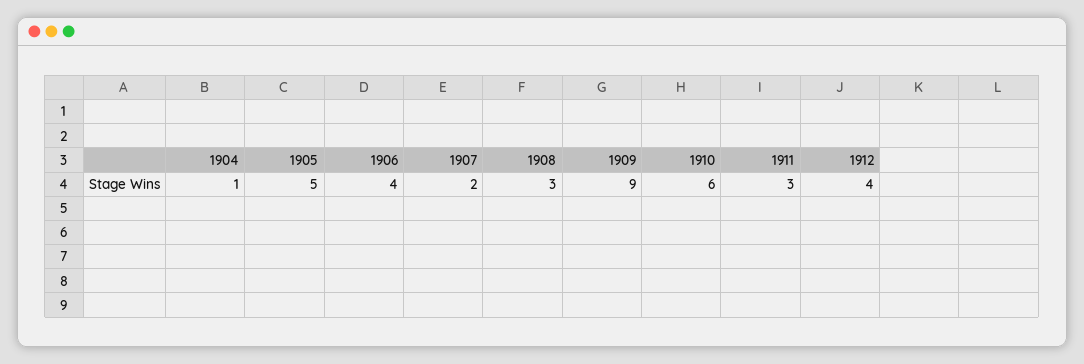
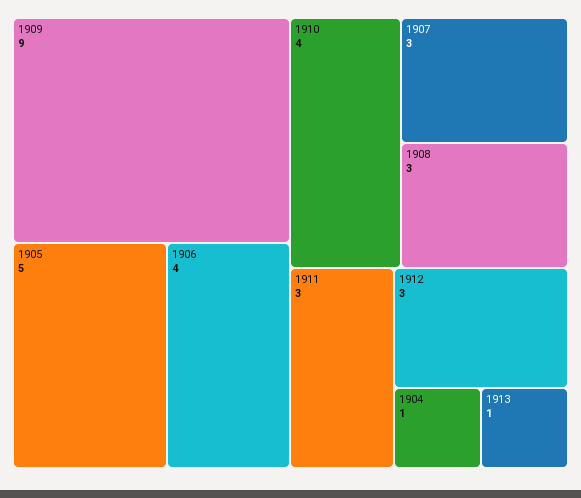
1907: 2 -> 3
1910: 6 -> 4
1912: 4 -> 3
1913: none -> 1

